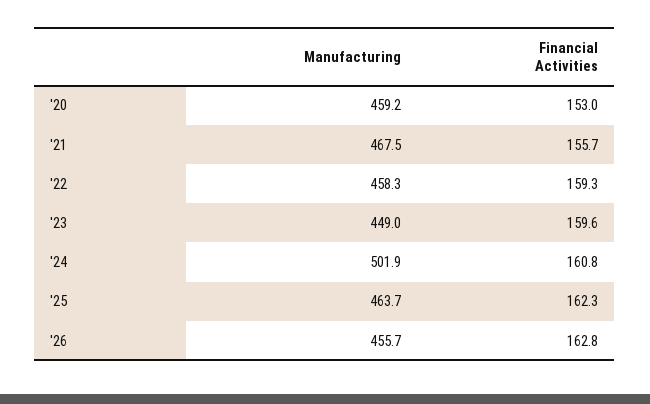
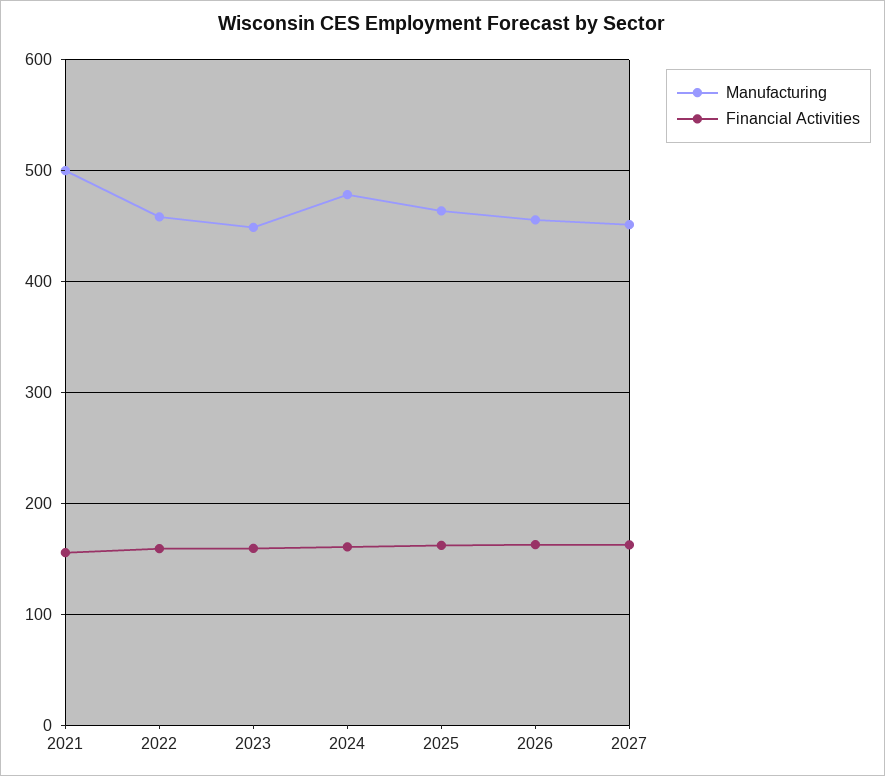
Manufacturing, '20: 459.2 -> none
Financial Activities, '20: 153 -> none
Manufacturing, '21: 467.5 -> 500
Manufacturing, '24: 501.9 -> 480
Manufacturing, 2027: none -> 450
Financial Activities, 2027: none -> 160

